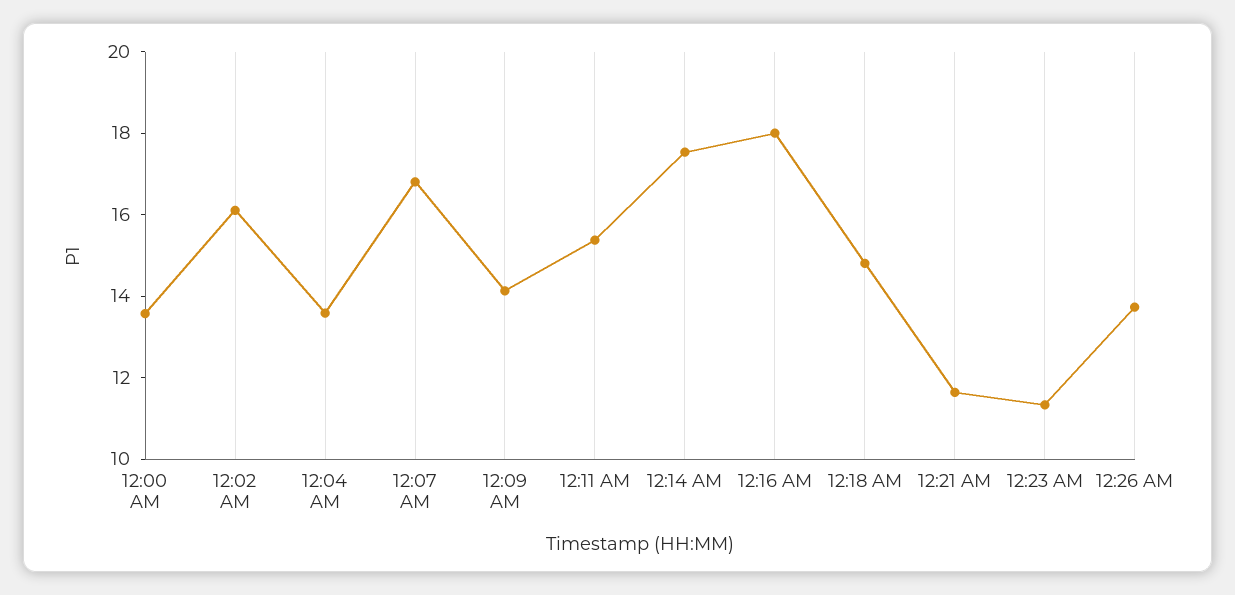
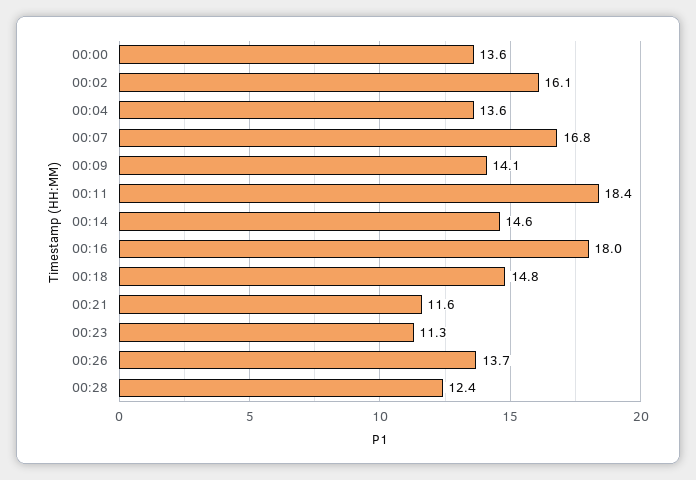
12:11 AM: 15.5 -> 18.4
12:14 AM: 17.5 -> 14.6
00:28: none -> 12.4

